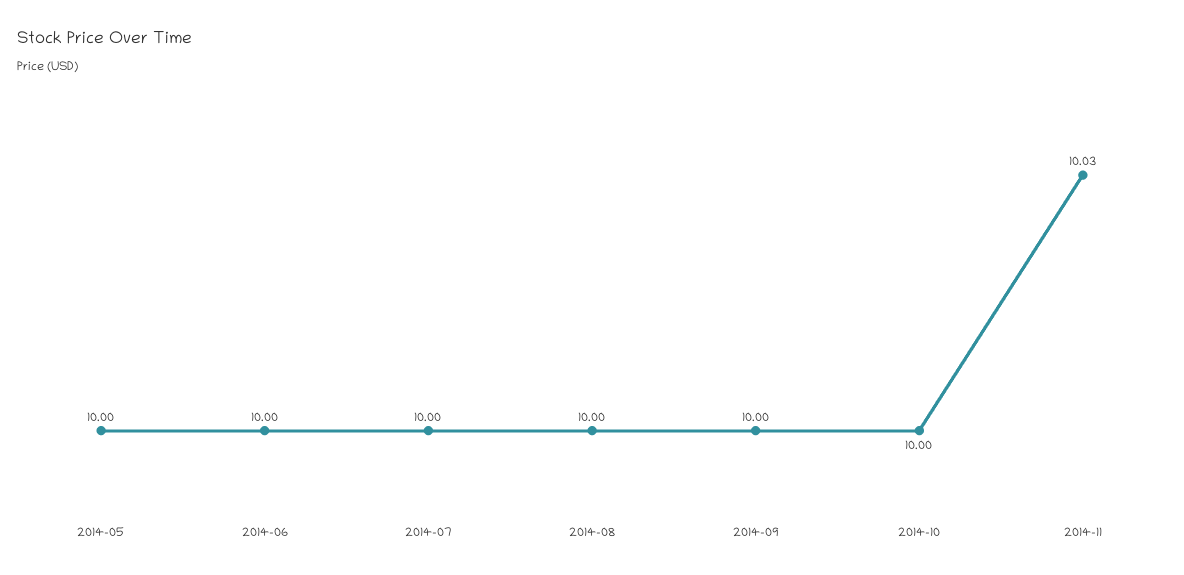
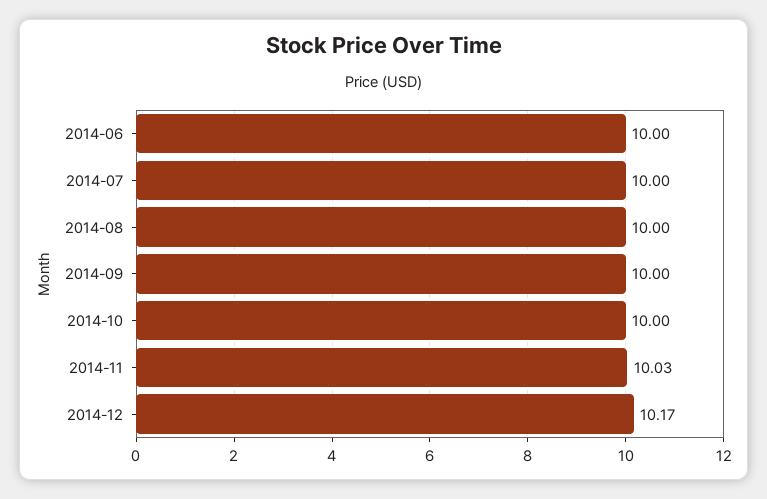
2014-05: 10 -> none
2014-12: none -> 10.17

